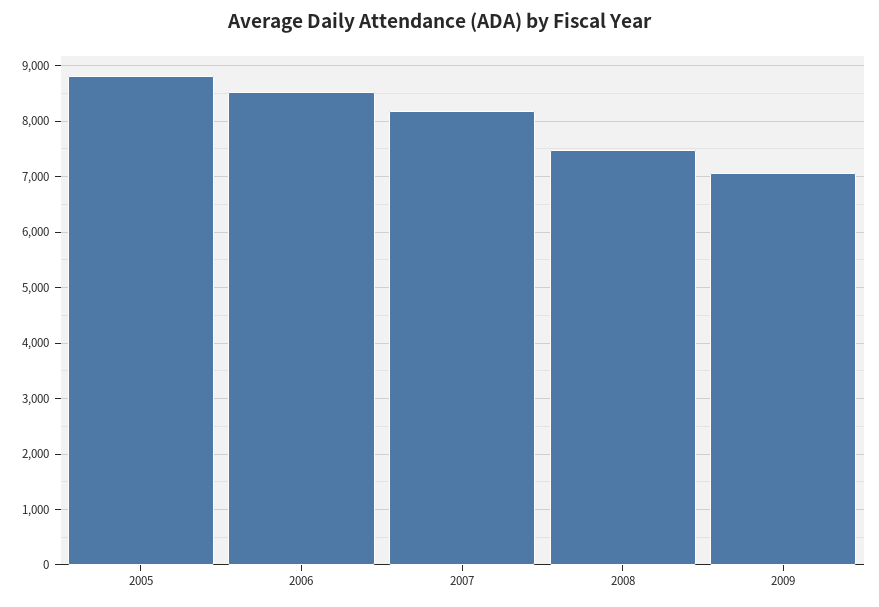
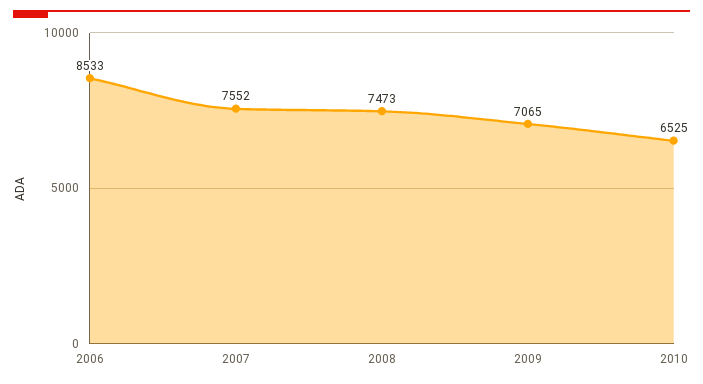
2005: 8800 -> none
2007: 8200 -> 7552
2010: none -> 6525

